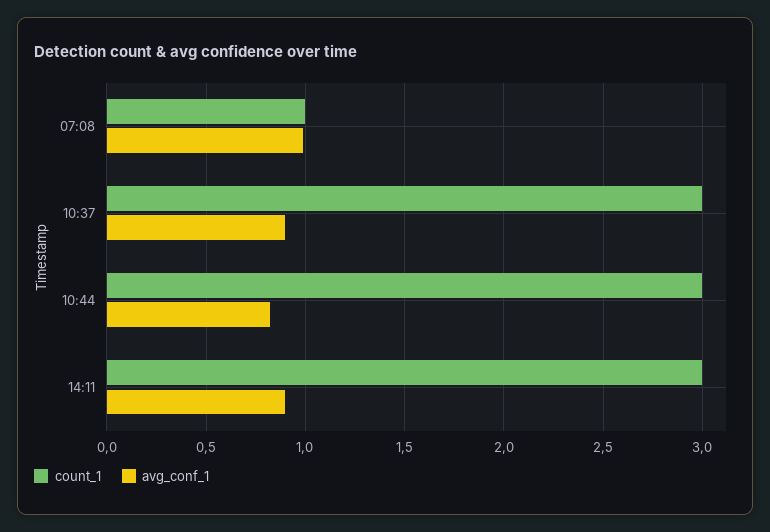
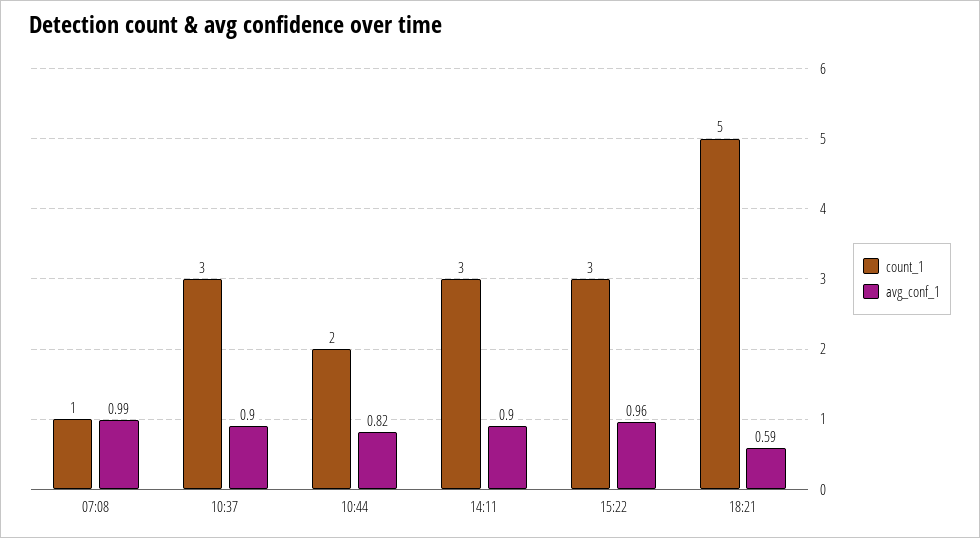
count_1, 10:44: 3 -> 2
count_1, 15:22: none -> 3
avg_conf_1, 15:22: none -> 0.96
count_1, 18:21: none -> 5
avg_conf_1, 18:21: none -> 0.59

